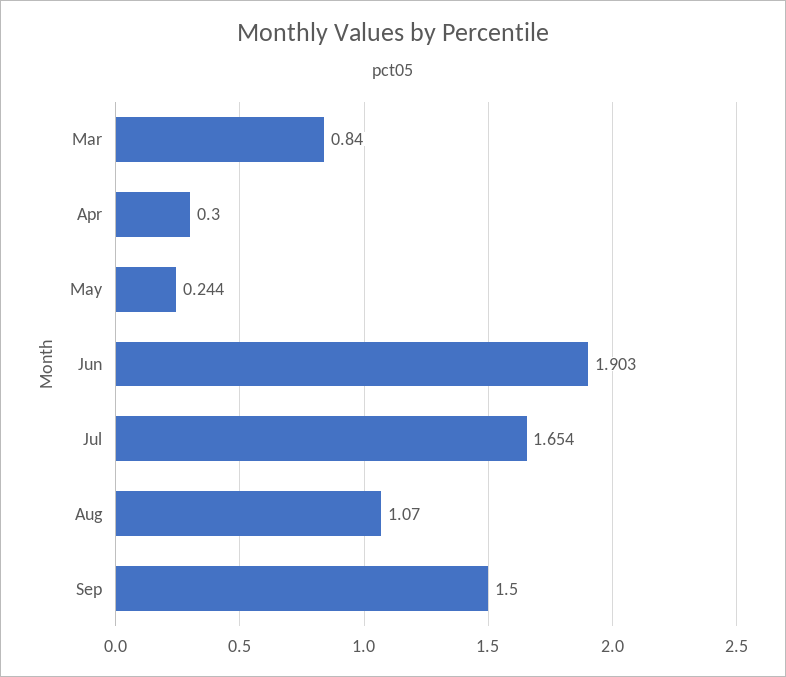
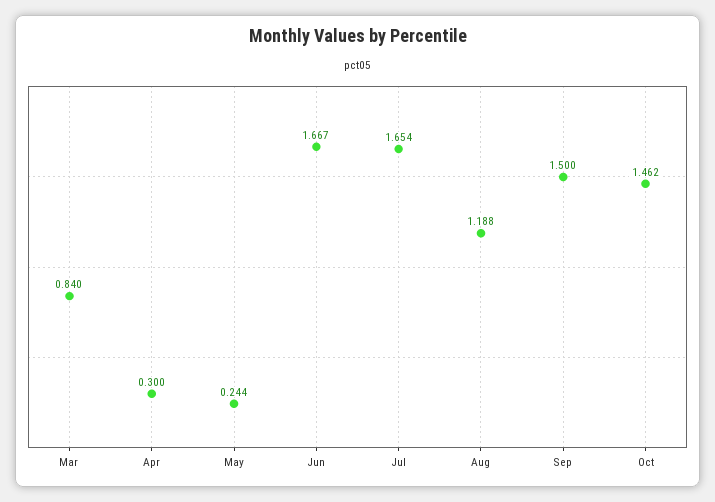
Jun: 1.903 -> 1.667
Aug: 1.07 -> 1.188
Oct: none -> 1.462

